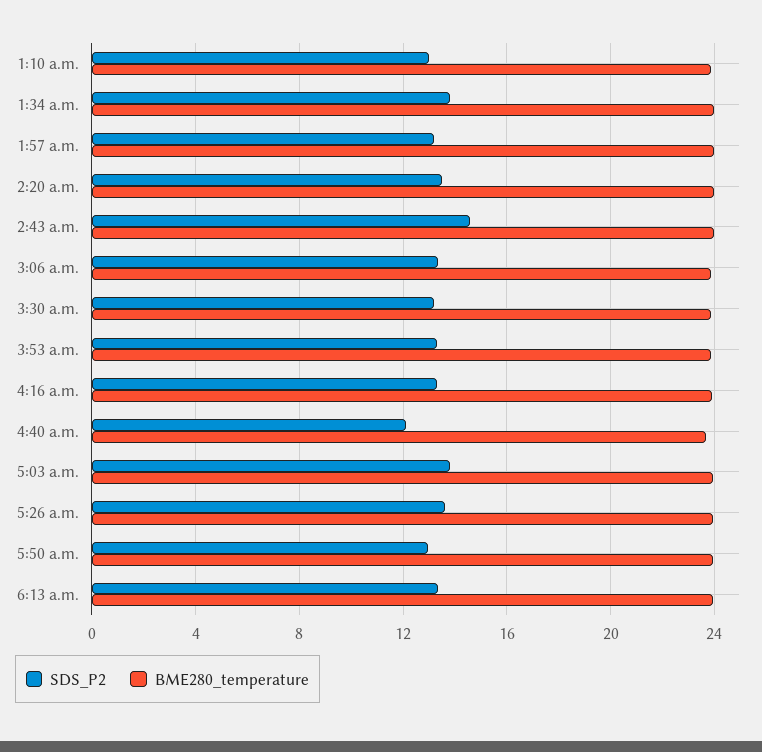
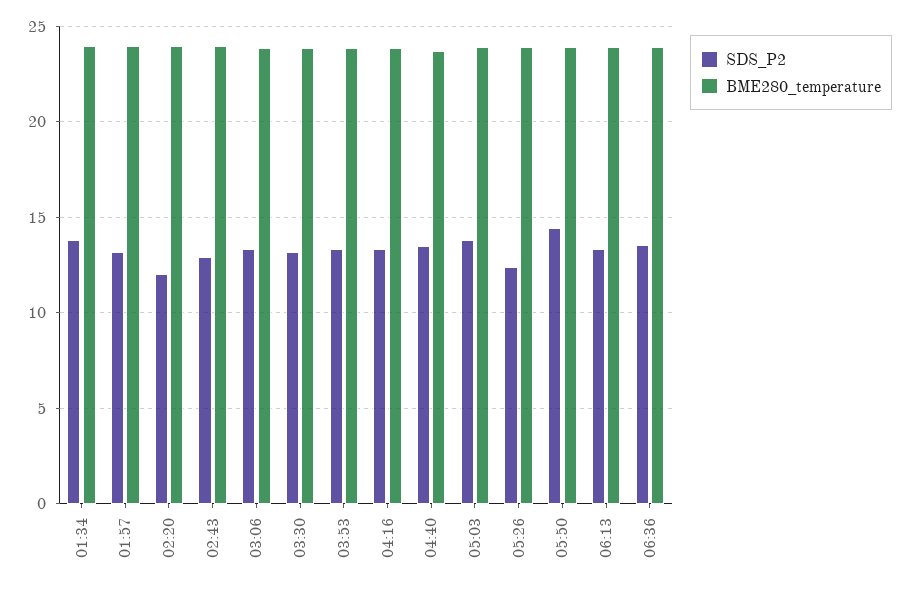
SDS_P2, 1:10 a.m.: 13 -> none
BME280_temperature, 1:10 a.m.: 24 -> none
SDS_P2, 2:20 a.m.: 13.5 -> 12
SDS_P2, 2:43 a.m.: 14.5 -> 13
SDS_P2, 4:40 a.m.: 12 -> 13.5
SDS_P2, 5:26 a.m.: 13.5 -> 12.5
SDS_P2, 5:50 a.m.: 13 -> 14.5
SDS_P2, 06:36: none -> 13.5
BME280_temperature, 06:36: none -> 24

